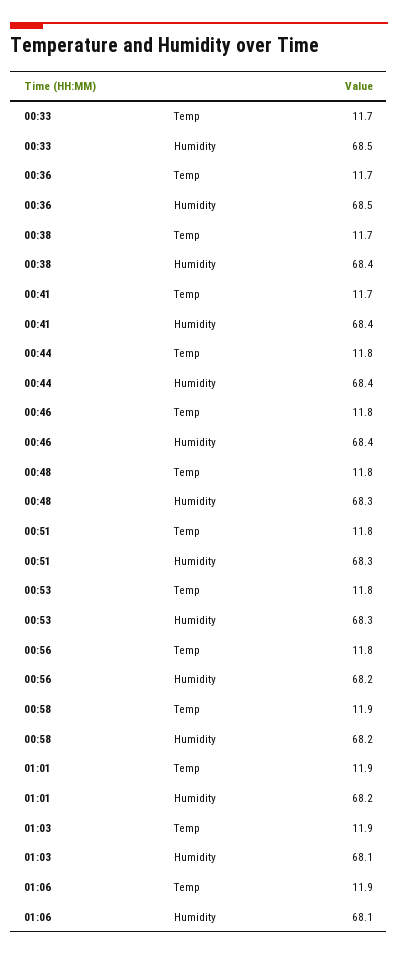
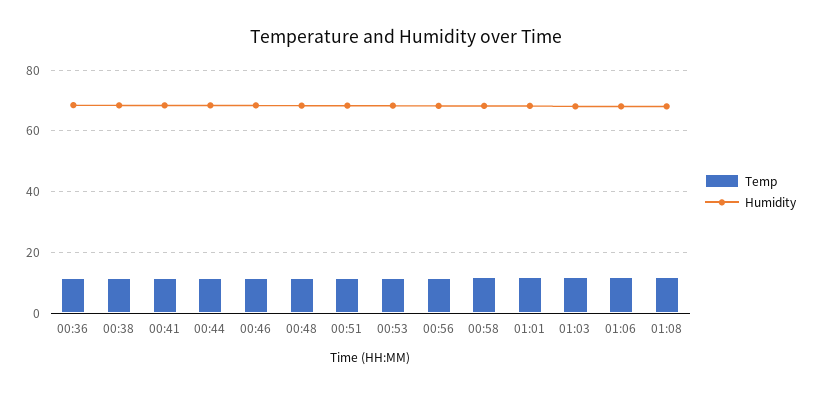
Temp, 00:33: 11.7 -> none
Humidity, 00:33: 68.5 -> none
Temp, 01:08: none -> 12
Humidity, 01:08: none -> 68

